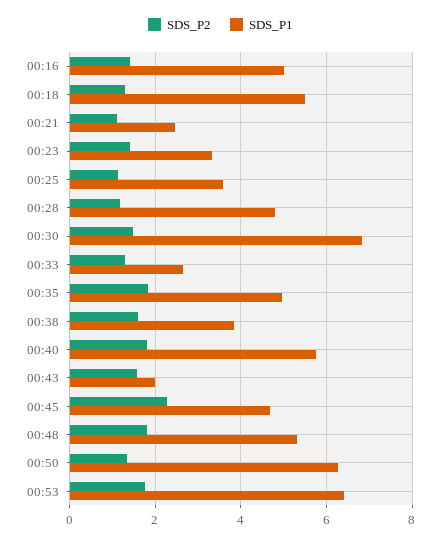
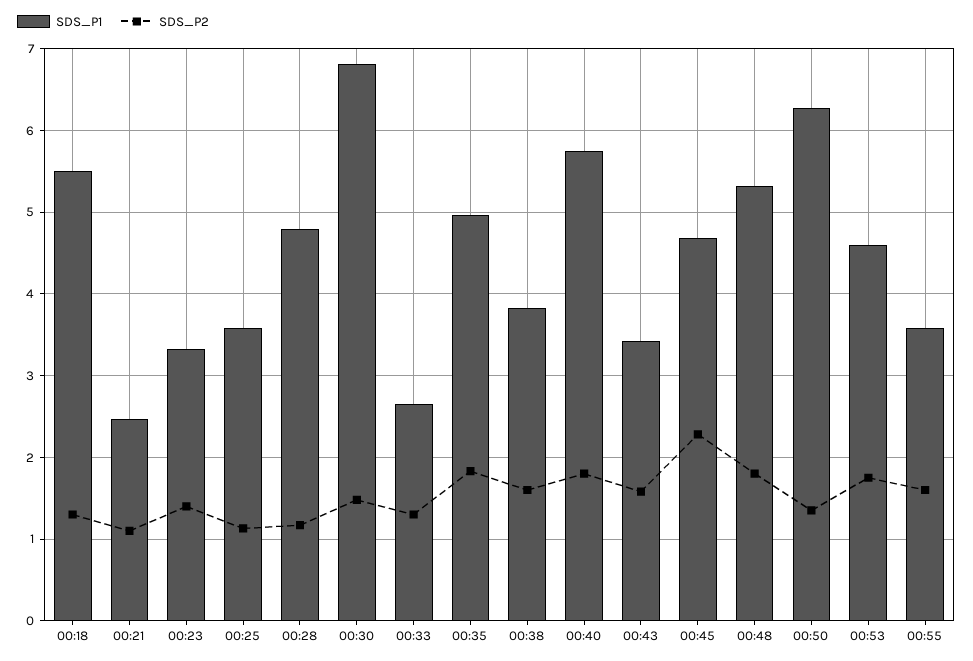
SDS_P2, 00:16: 1.4 -> none
SDS_P1, 00:16: 5 -> none
SDS_P1, 00:43: 2 -> 3.4
SDS_P1, 00:53: 6.4 -> 4.6
SDS_P1, 00:55: none -> 3.6
SDS_P2, 00:55: none -> 1.6

